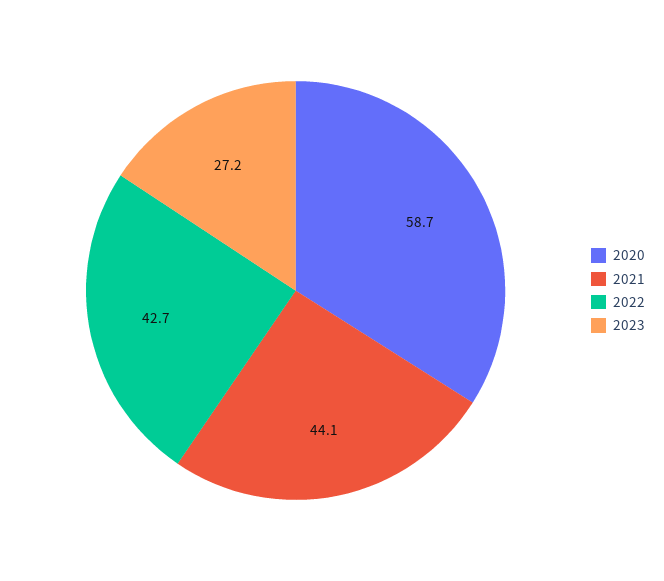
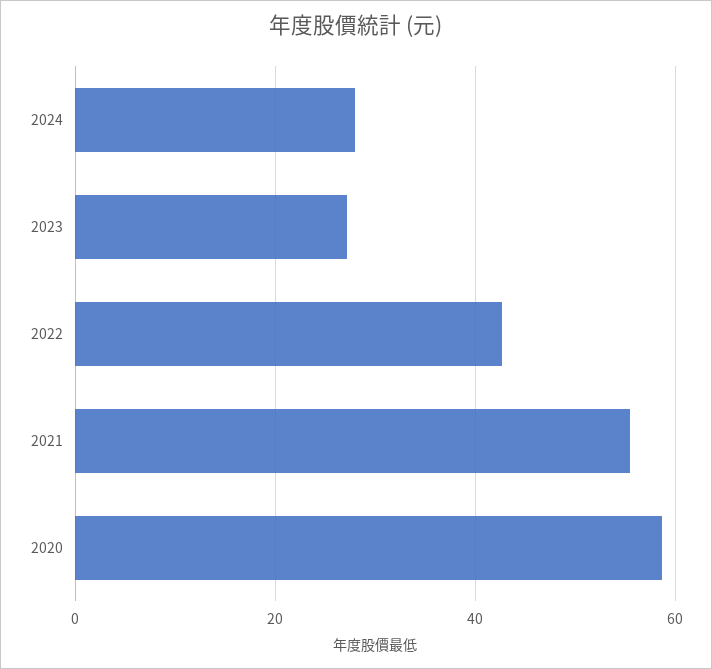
2021: 44.1 -> 56
2024: none -> 28

